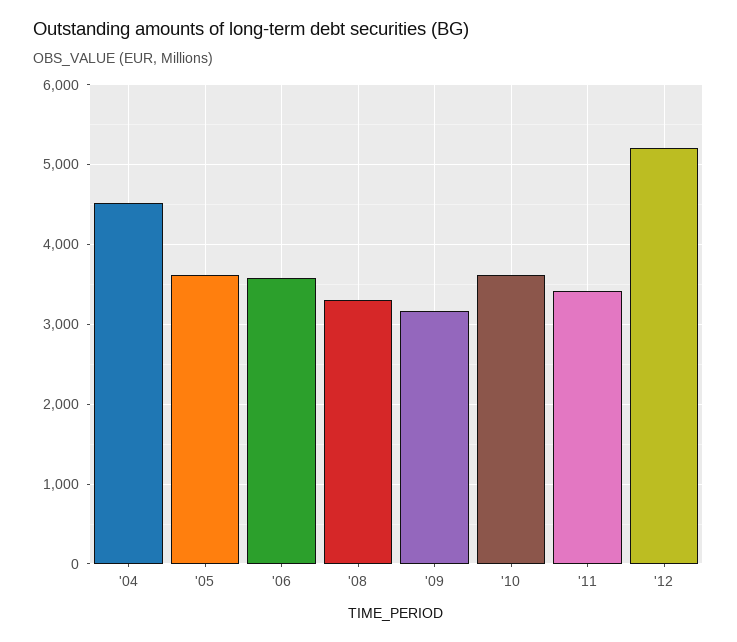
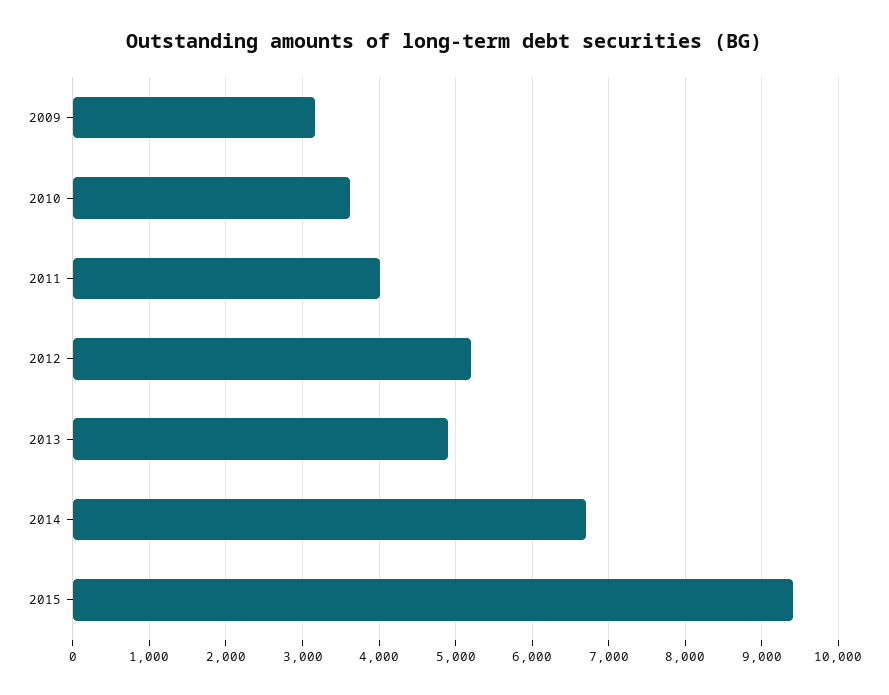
'04: 4500 -> none
'05: 3600 -> none
'06: 3600 -> none
'08: 3300 -> none
'11: 3400 -> 4000
2013: none -> 4900
2014: none -> 6700
2015: none -> 9400

